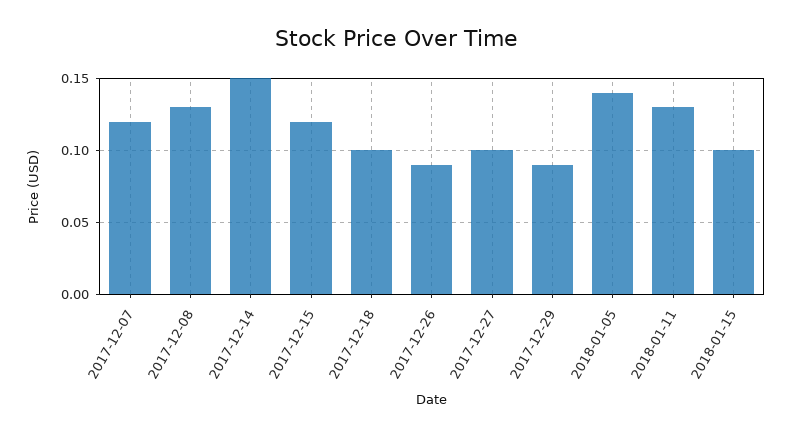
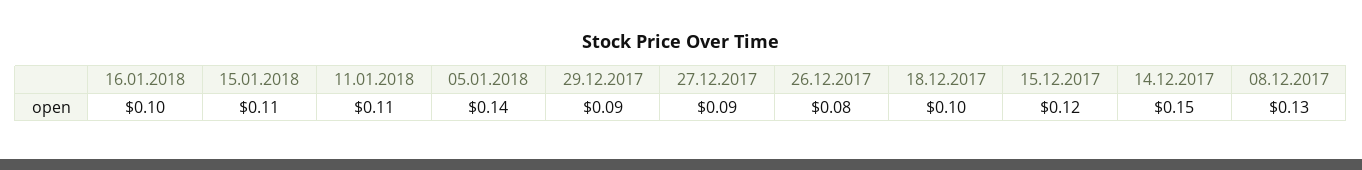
2017-12-07: 0.12 -> none
2017-12-26: 0.09 -> 0.08
2017-12-27: 0.1 -> 0.09
2018-01-11: 0.13 -> 0.11
2018-01-15: 0.1 -> 0.11
16.01.2018: none -> 0.1

